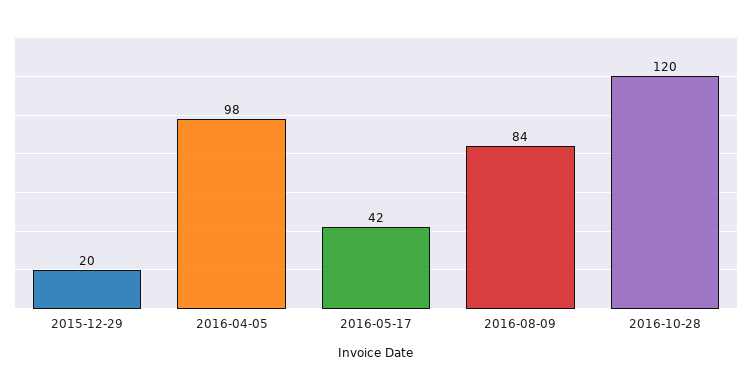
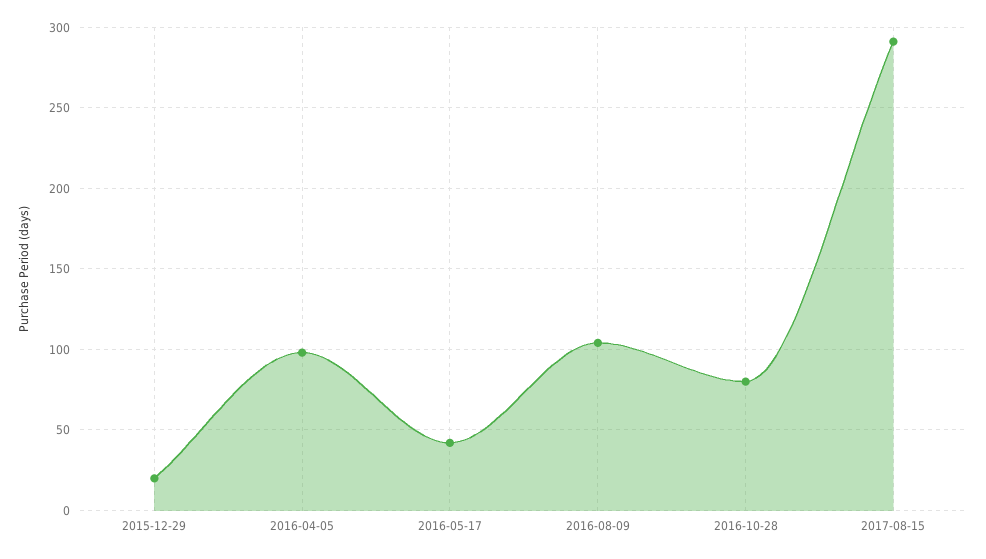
2016-08-09: 84 -> 105
2016-10-28: 120 -> 80
2017-08-15: none -> 290

